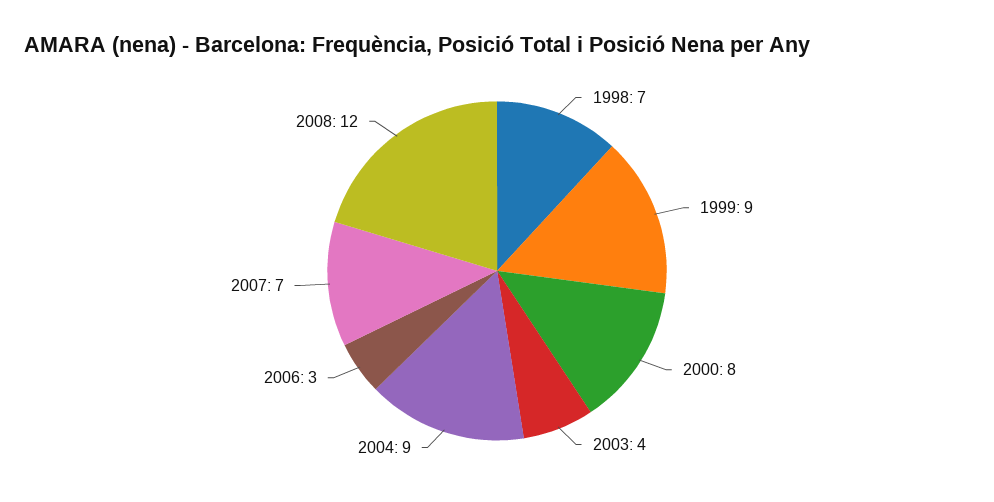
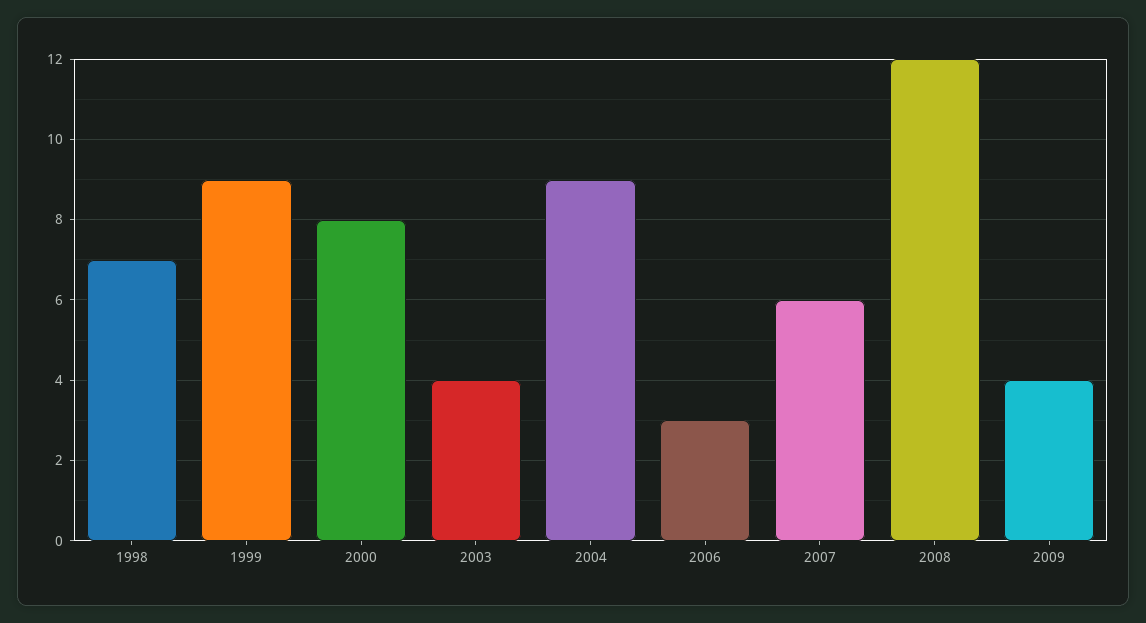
2007: 7 -> 6
2009: none -> 4

